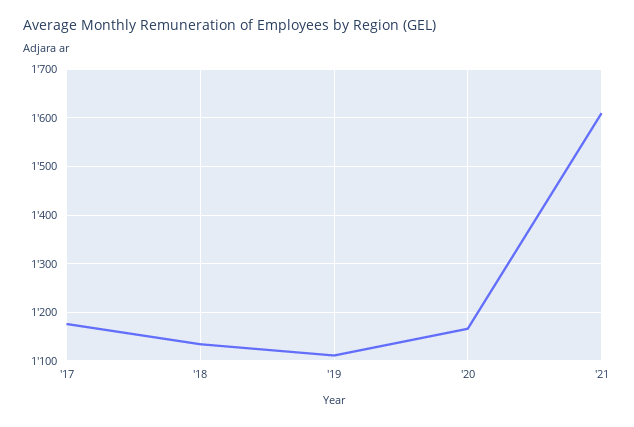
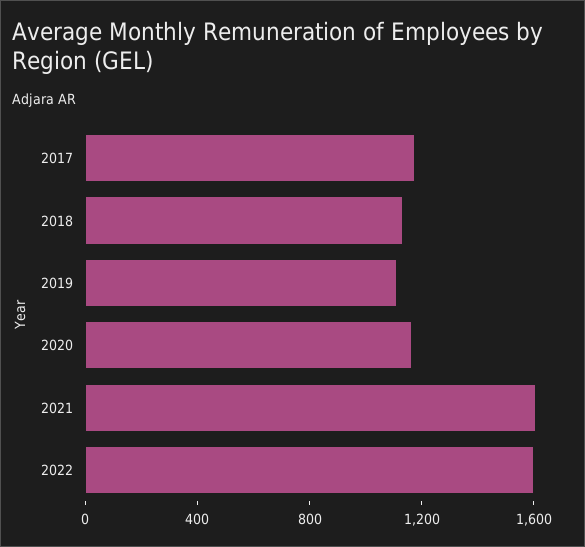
2022: none -> 1600

